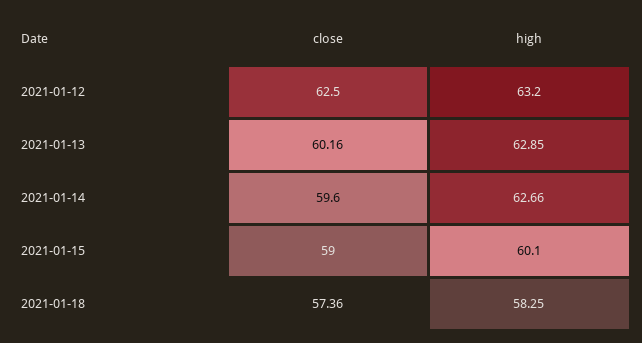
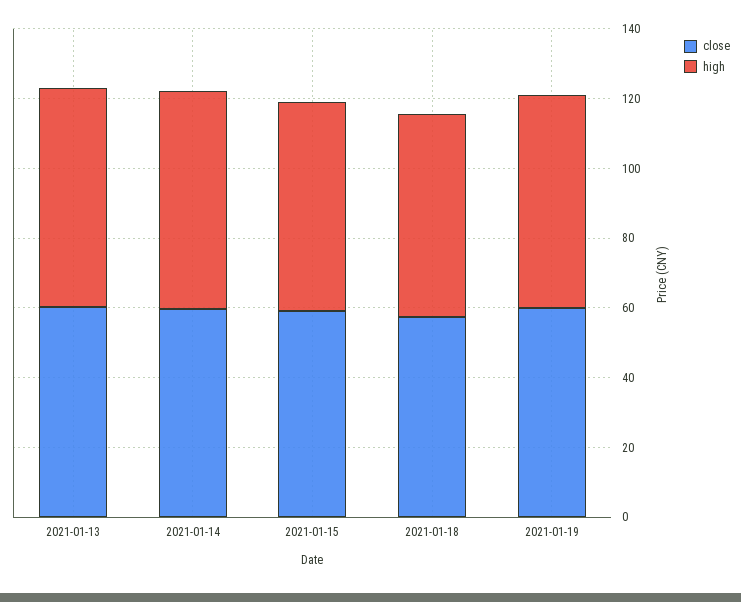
close, 2021-01-12: 62.5 -> none
high, 2021-01-12: 63.2 -> none
close, 2021-01-19: none -> 60
high, 2021-01-19: none -> 60

